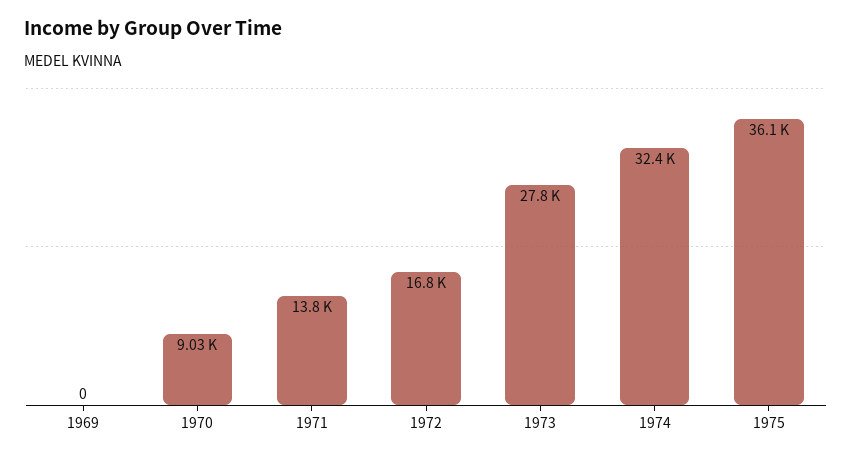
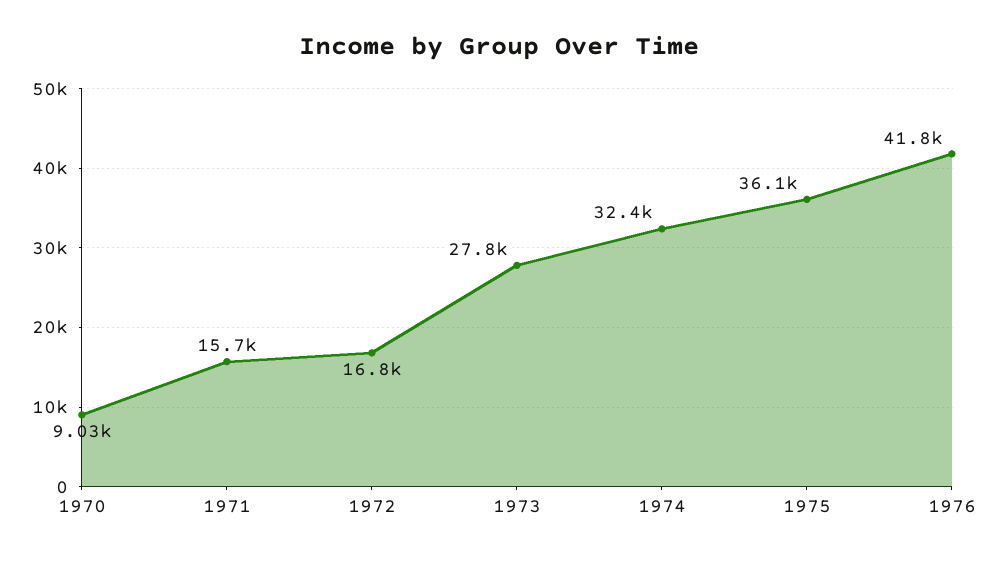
1969: 0 -> none
1971: 13800 -> 15700
1976: none -> 41800

